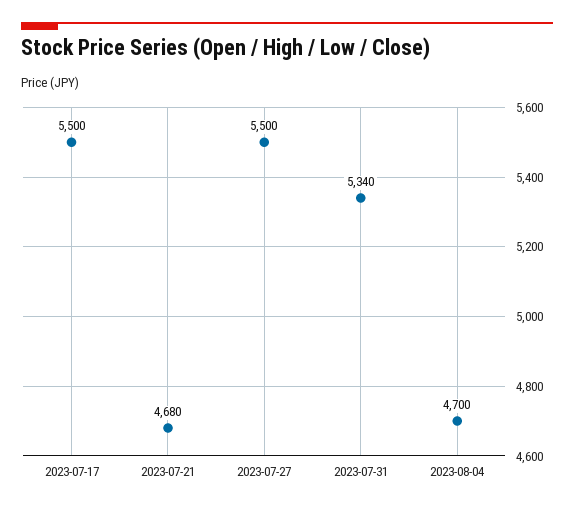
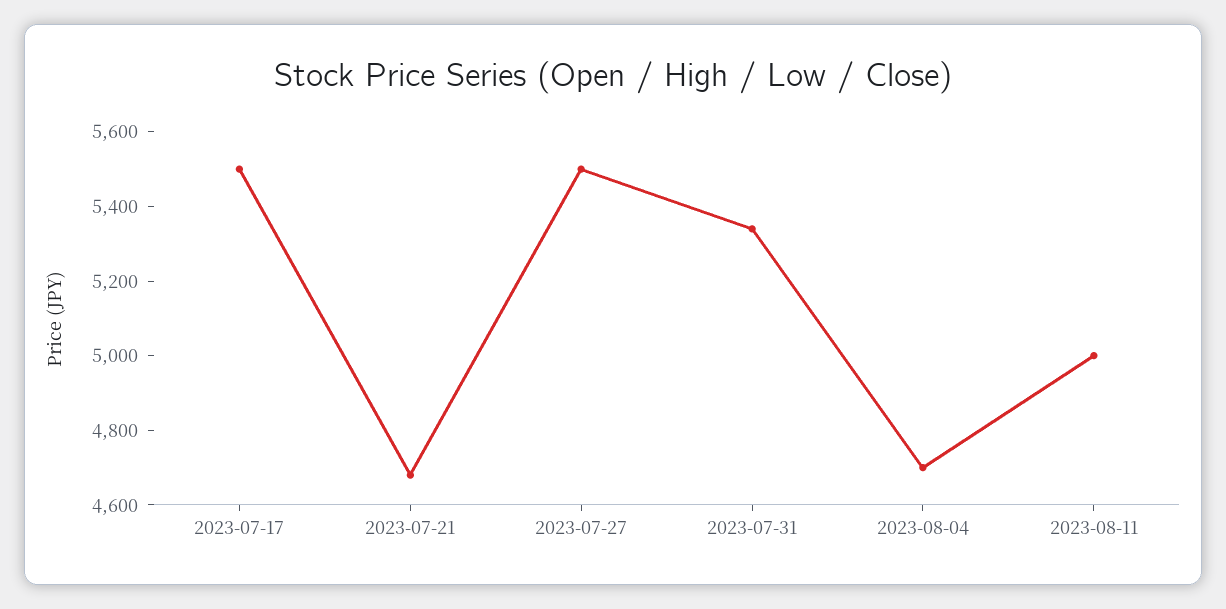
2023-08-11: none -> 5000

